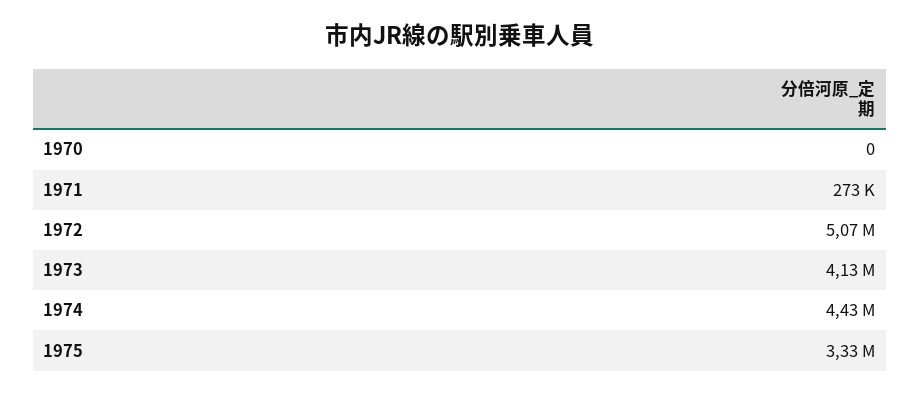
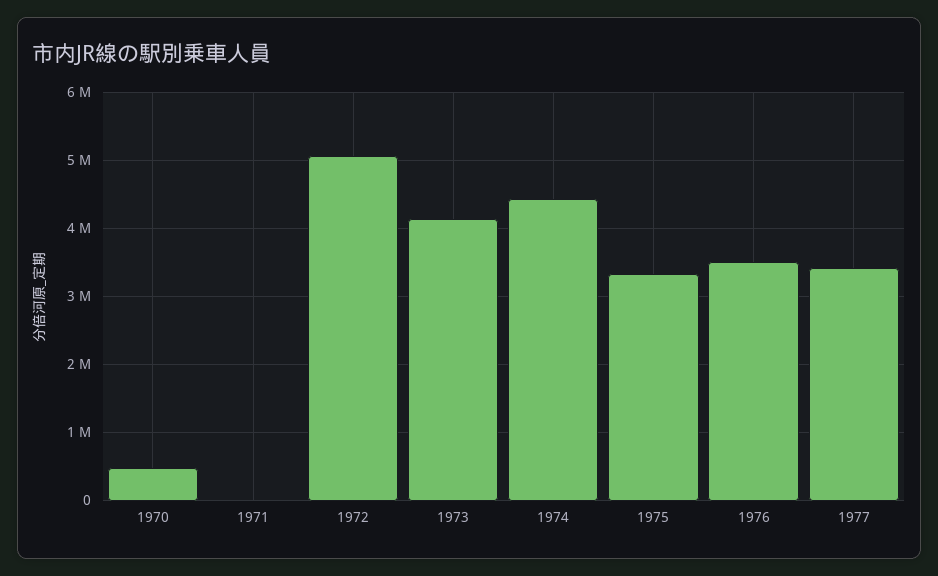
1970: 0 -> 500000
1971: 273000 -> 0
1976: none -> 3500000
1977: none -> 3400000

